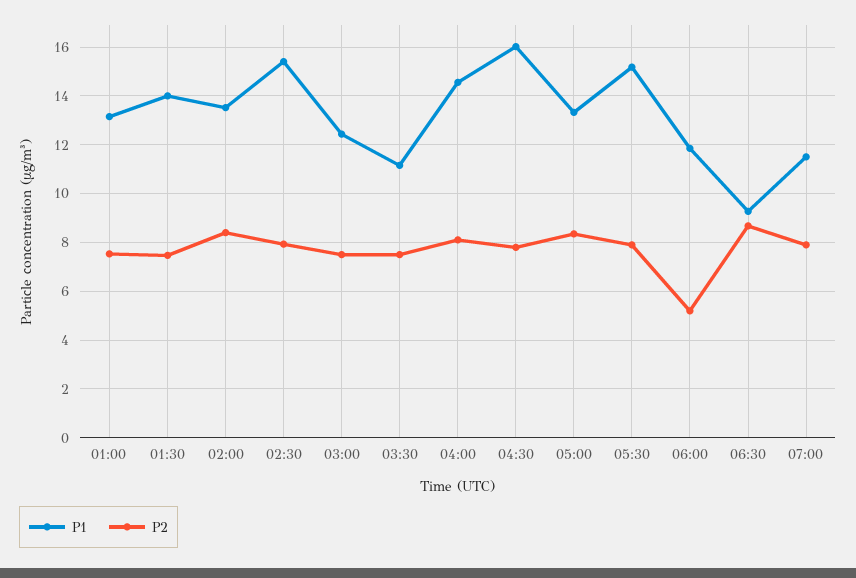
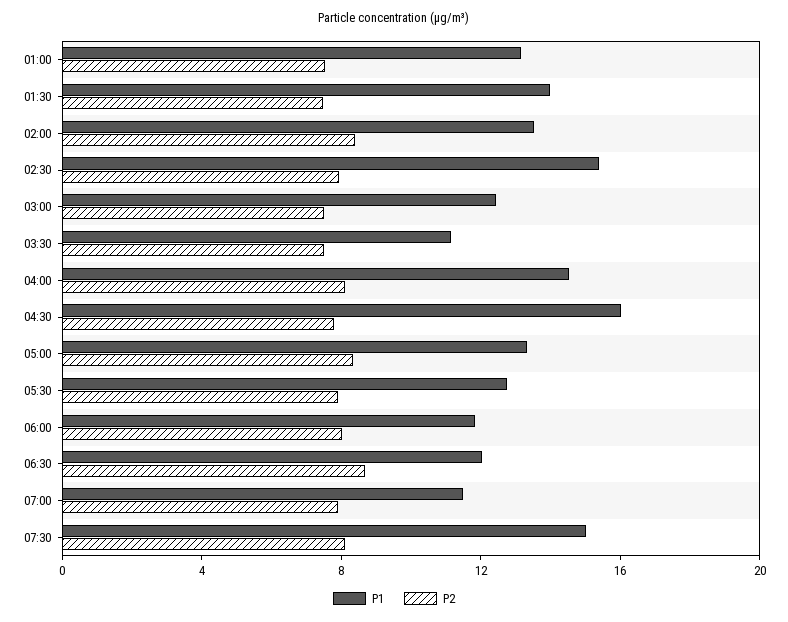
P1, 05:30: 15.25 -> 13
P2, 06:00: 5.25 -> 8
P1, 06:30: 9.25 -> 12
P1, 07:30: none -> 15
P2, 07:30: none -> 8

